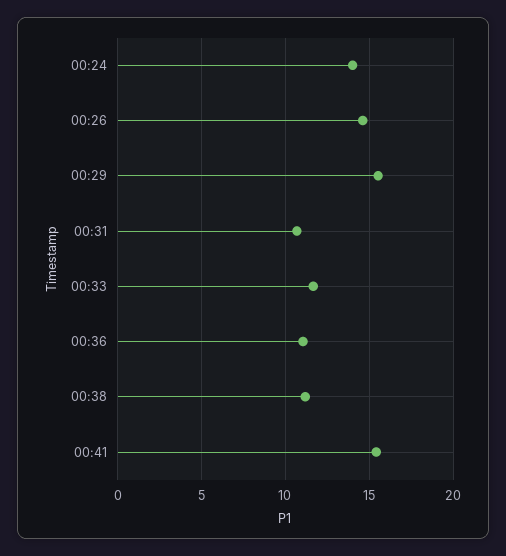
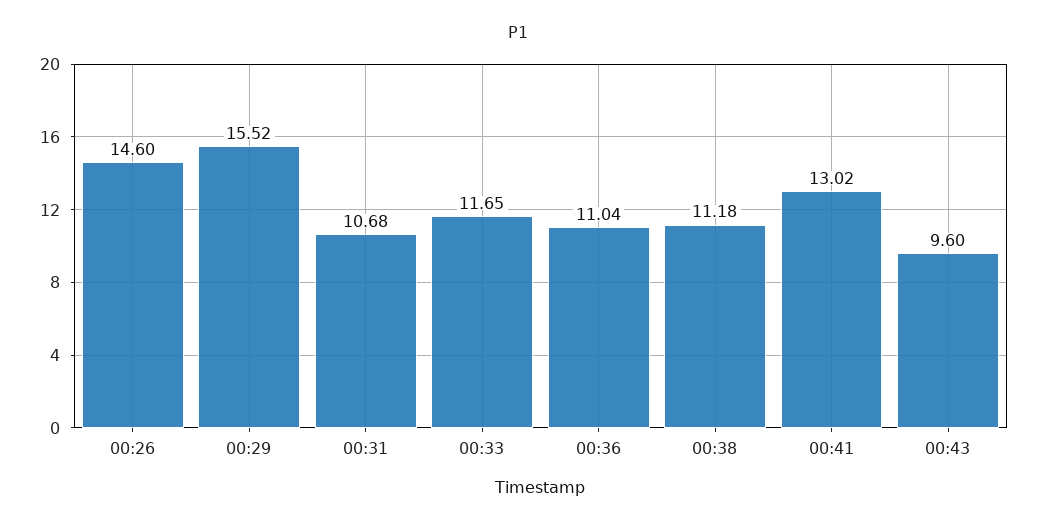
00:24: 14 -> none
00:41: 15.5 -> 13.02
00:43: none -> 9.6

